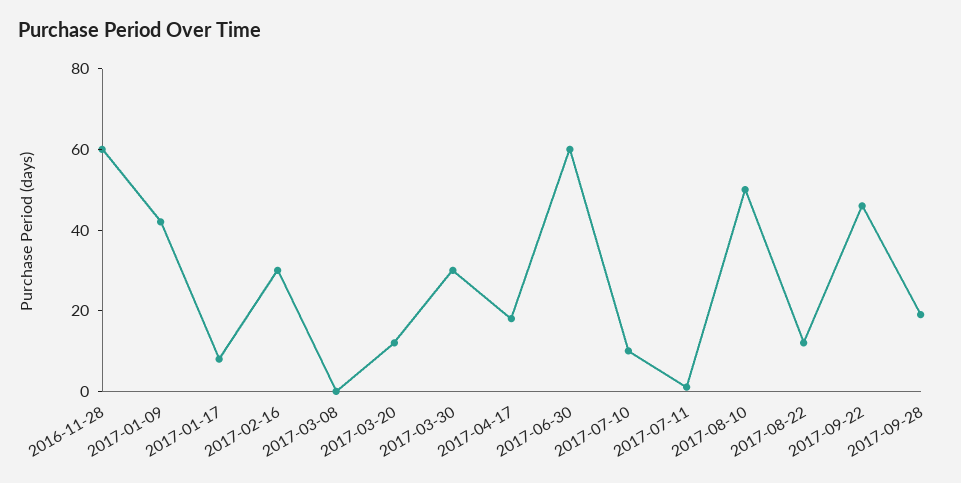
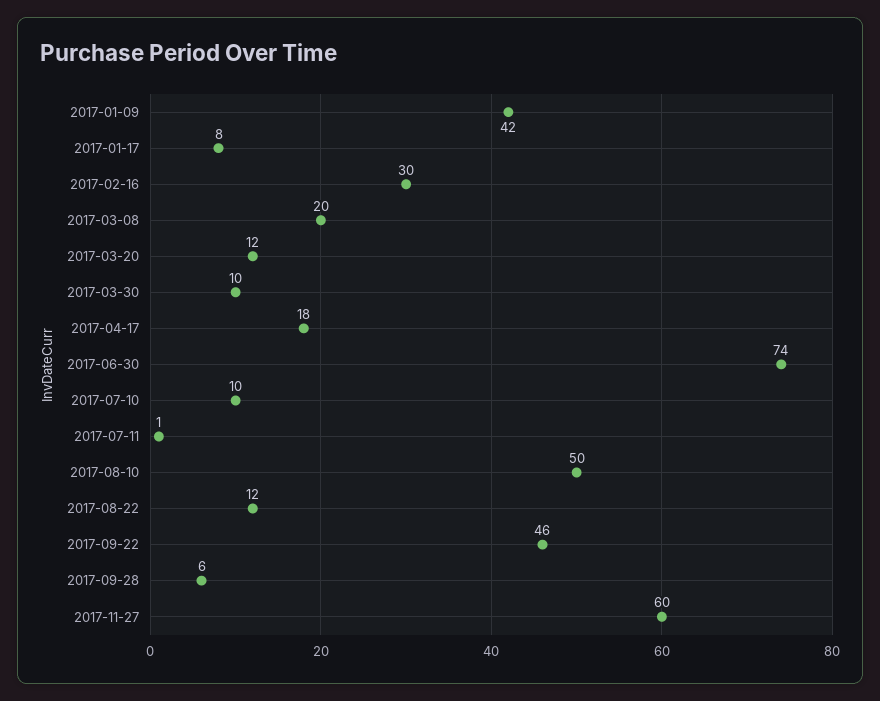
2016-11-28: 60 -> none
2017-03-08: 0 -> 20
2017-03-30: 30 -> 10
2017-06-30: 60 -> 74
2017-09-28: 20 -> 6
2017-11-27: none -> 60

